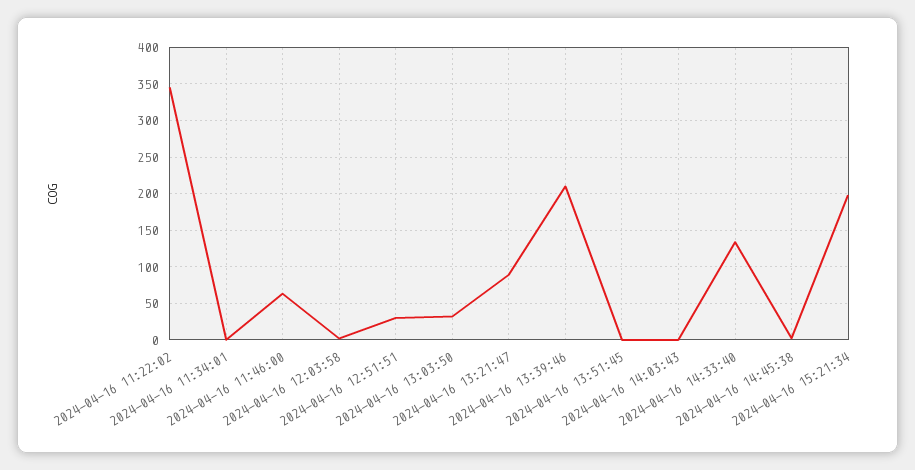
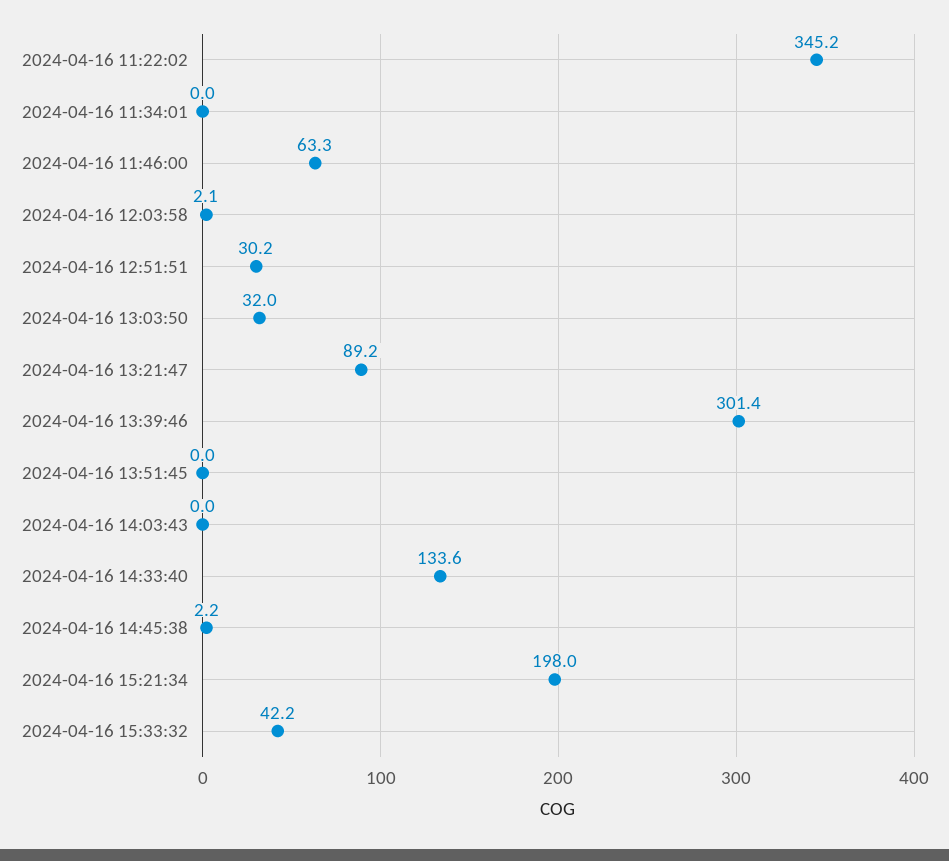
2024-04-16 13:39:46: 210 -> 301.4
2024-04-16 15:33:32: none -> 42.2

